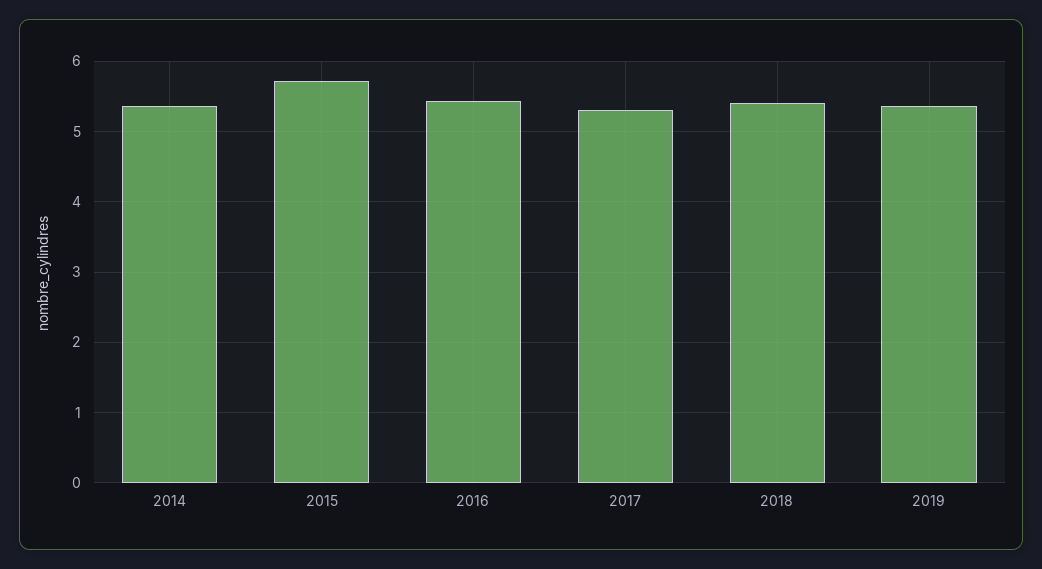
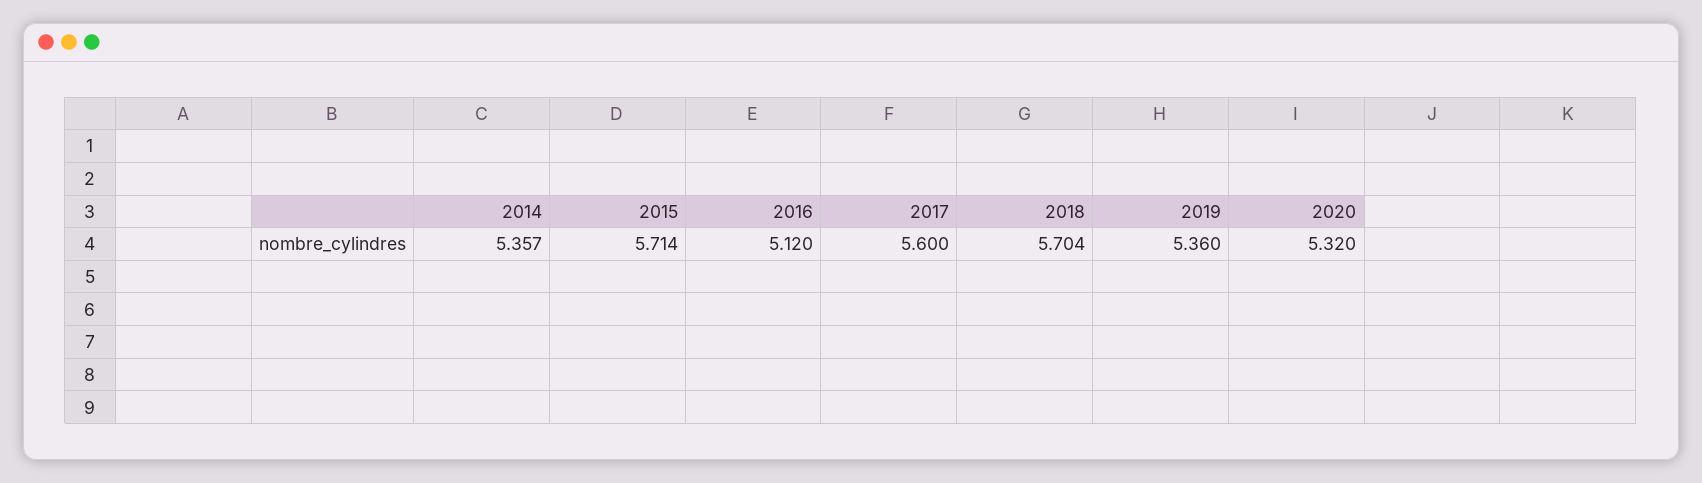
2016: 5.4 -> 5.12
2017: 5.3 -> 5.6
2018: 5.4 -> 5.704
2020: none -> 5.32

